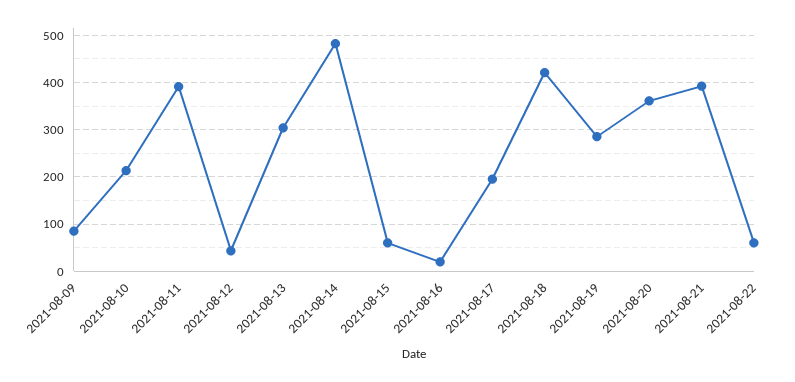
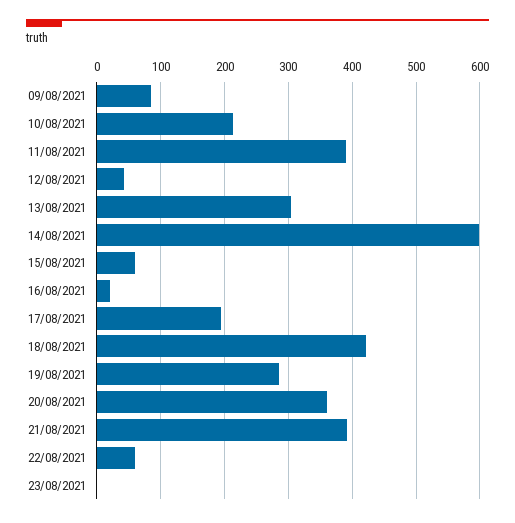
2021-08-14: 480 -> 600
23/08/2021: none -> 0

